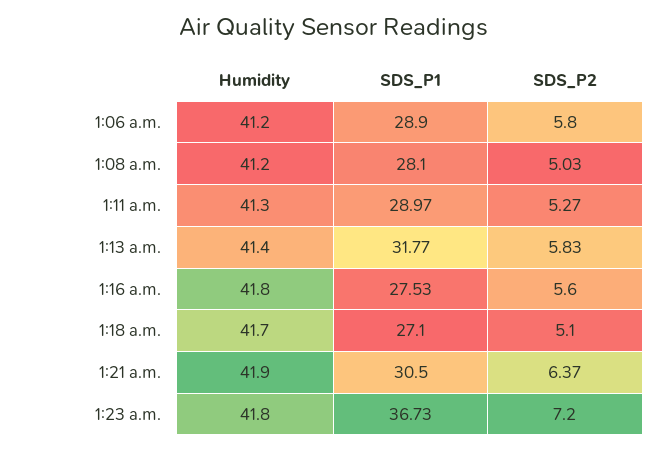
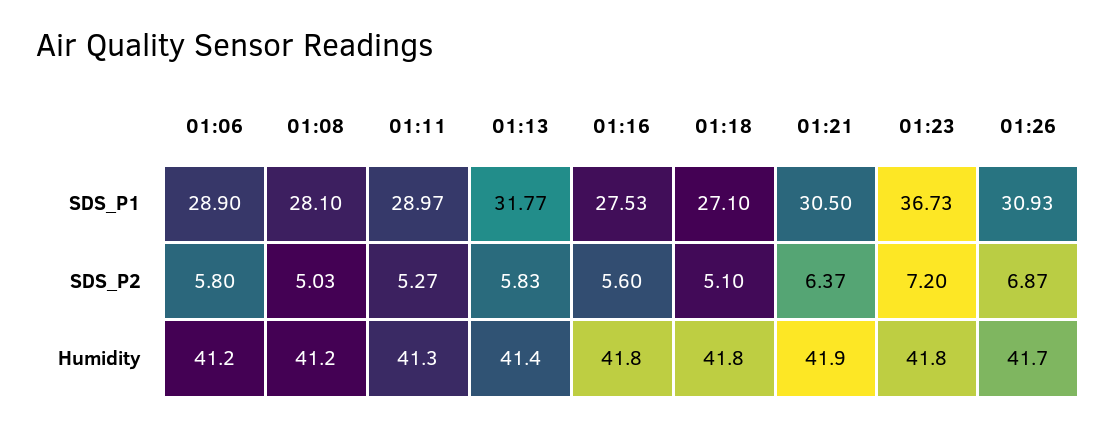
Humidity, 1:18 a.m.: 41.7 -> 41.8
SDS_P1, 01:26: none -> 30.93
SDS_P2, 01:26: none -> 6.87
Humidity, 01:26: none -> 41.7

